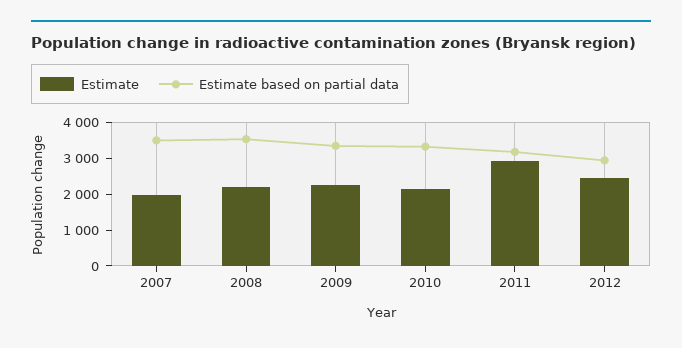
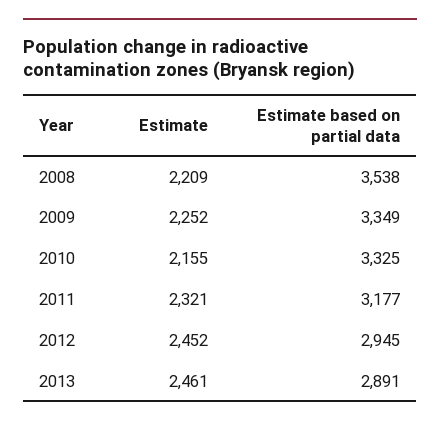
Estimate, 2007: 2000 -> none
Estimate based on partial data, 2007: 3500 -> none
Estimate, 2011: 3000 -> 2321
Estimate, 2013: none -> 2461
Estimate based on partial data, 2013: none -> 2891

